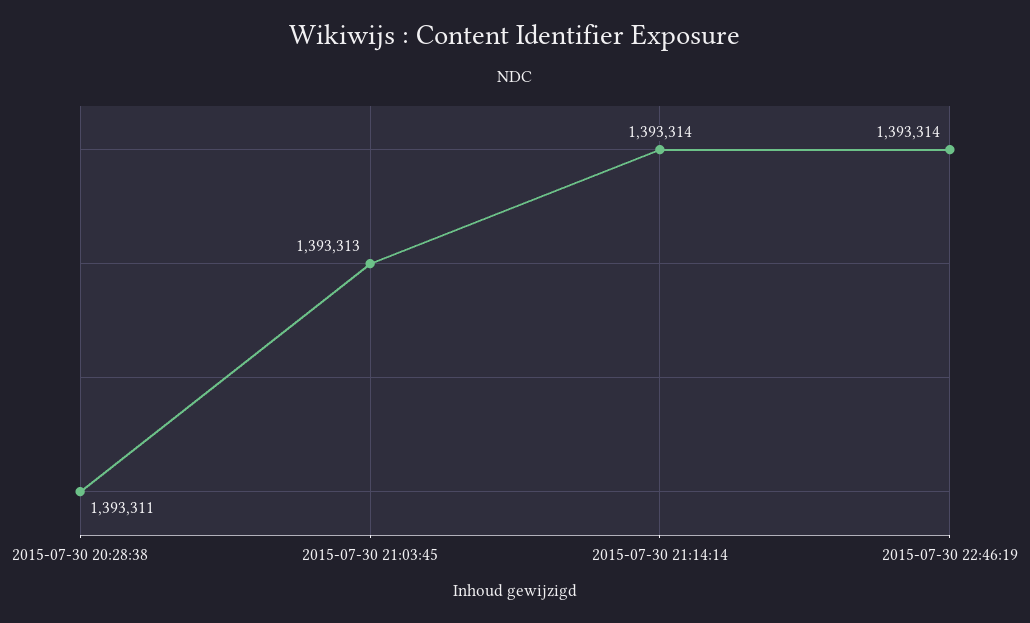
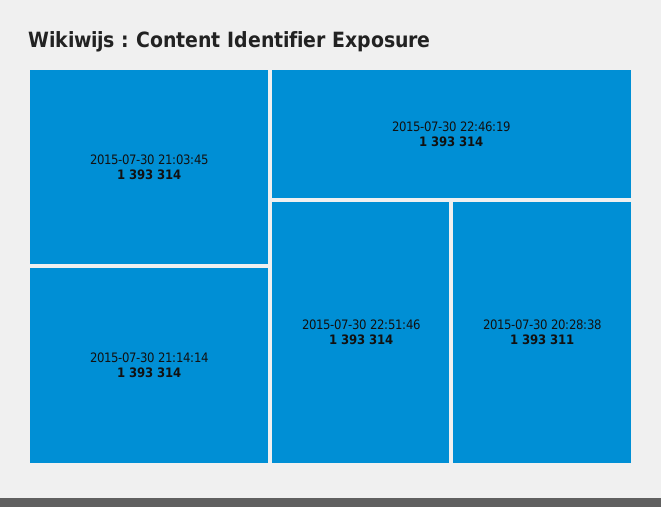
2015-07-30 21:03:45: 1393313 -> 1393314
2015-07-30 22:51:46: none -> 1393314

